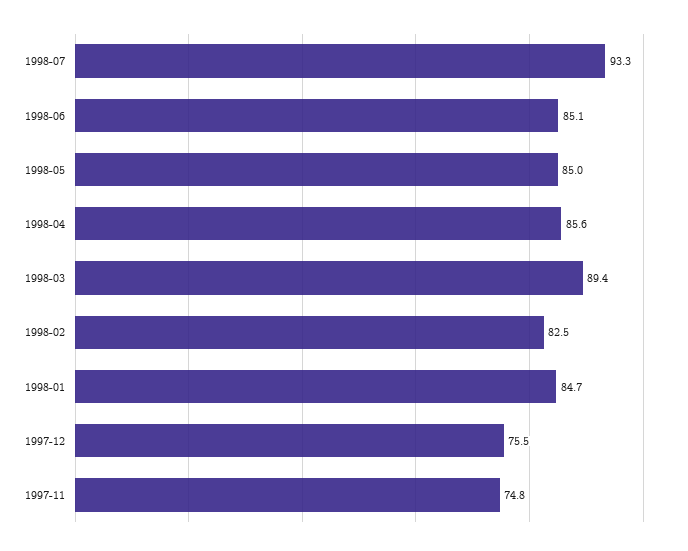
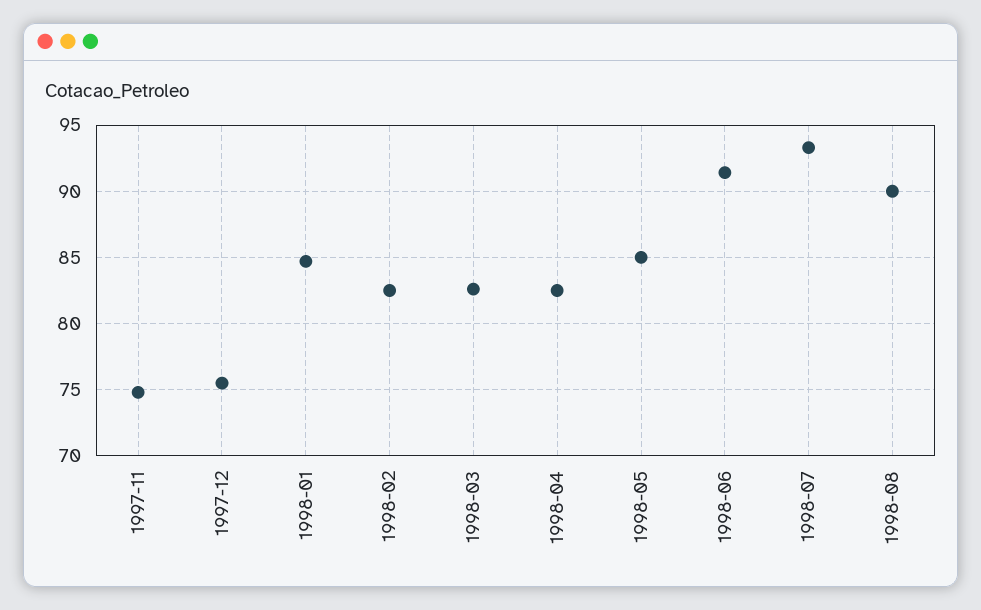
1998-06: 85.1 -> 91.5
1998-04: 85.6 -> 82.5
1998-03: 89.4 -> 82.5
1998-08: none -> 90

